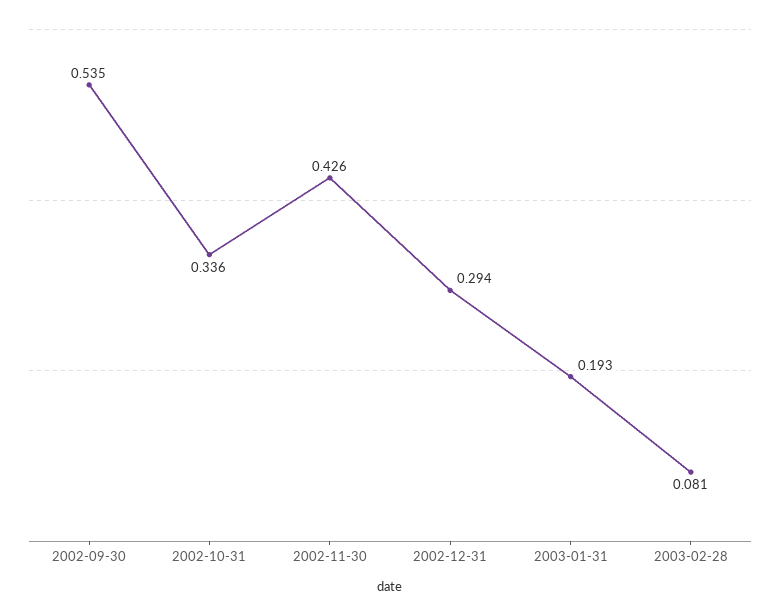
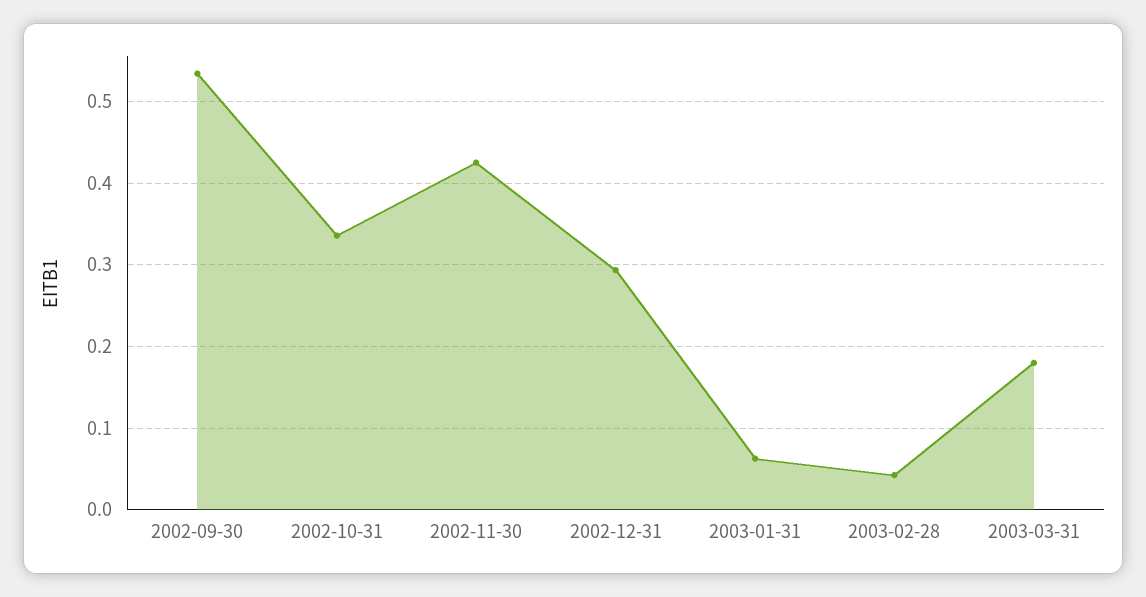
2003-01-31: 0.193 -> 0.06
2003-02-28: 0.081 -> 0.04
2003-03-31: none -> 0.18

